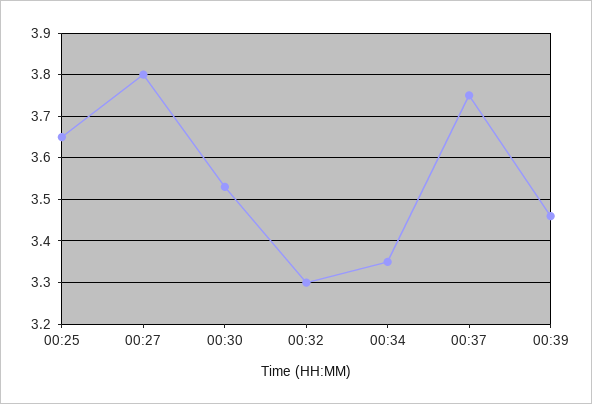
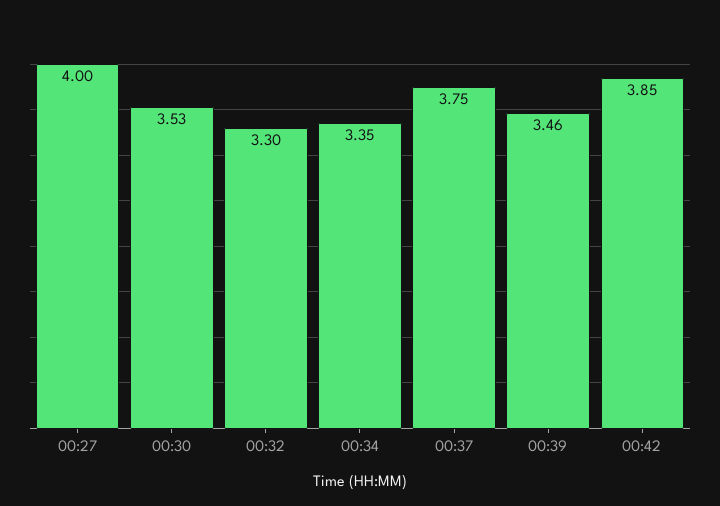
00:25: 3.65 -> none
00:27: 3.8 -> 4
00:42: none -> 3.85

